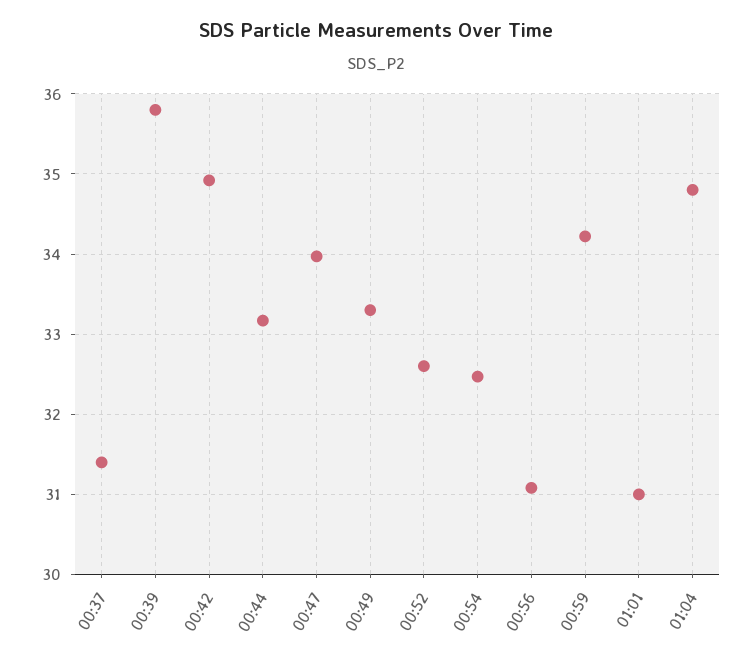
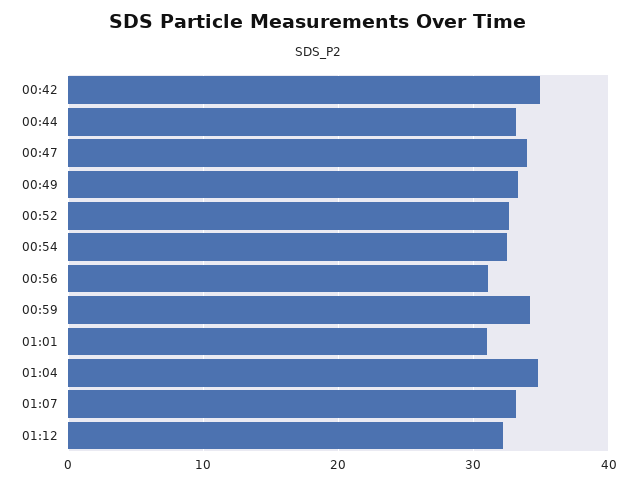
00:37: 31.4 -> none
00:39: 35.8 -> none
01:07: none -> 33
01:12: none -> 32

